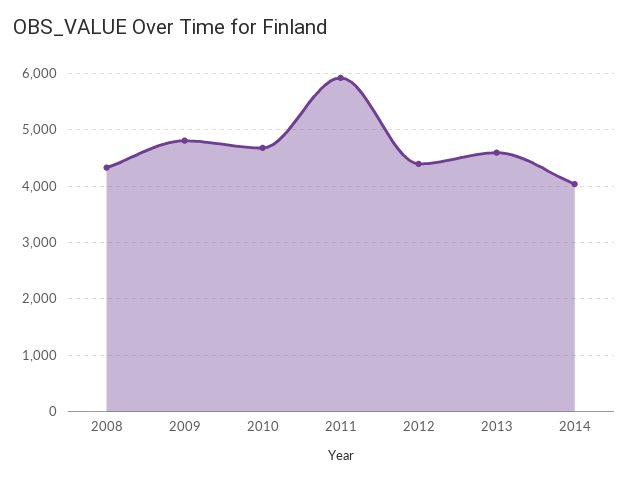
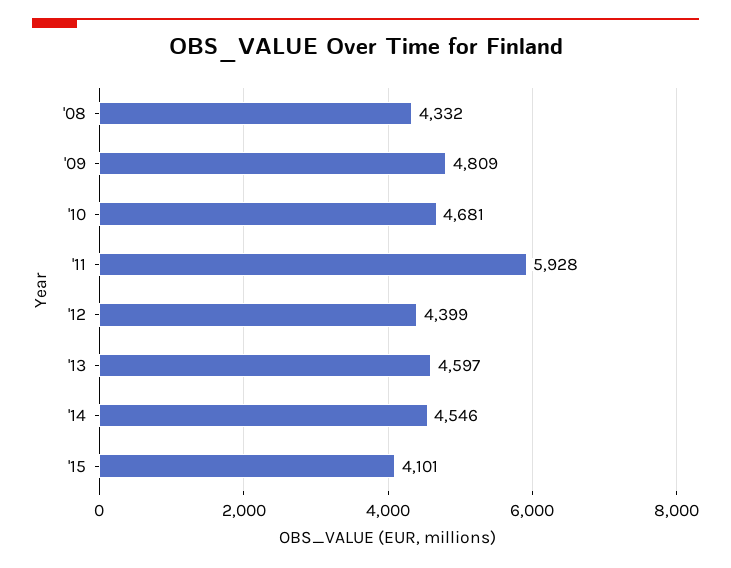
2014: 4000 -> 4546
'15: none -> 4101

